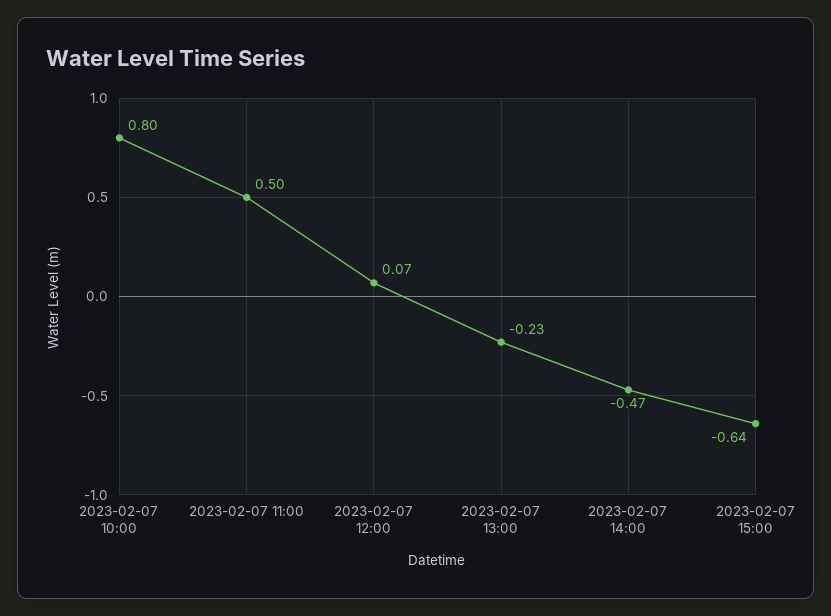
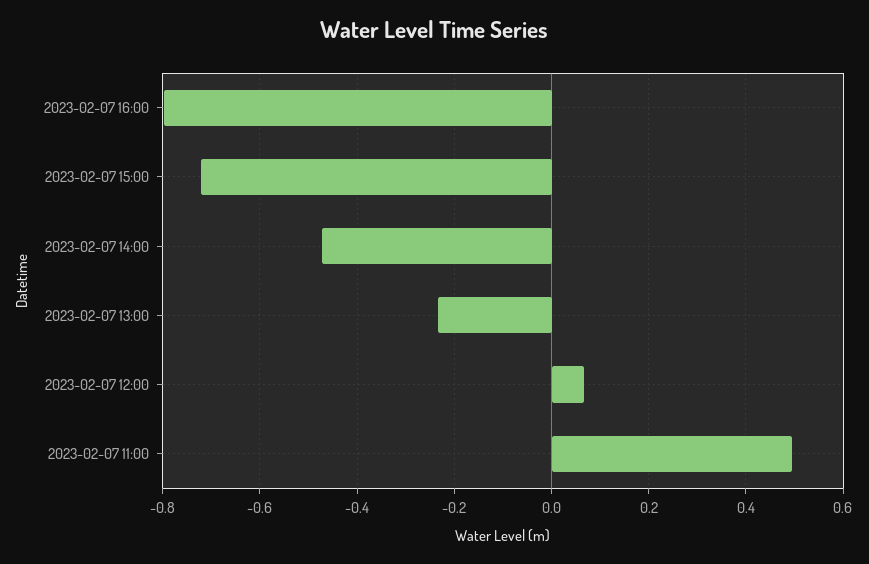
2023-02-07 10:00: 0.8 -> none
2023-02-07 15:00: -0.64 -> -0.72
2023-02-07 16:00: none -> -0.8

